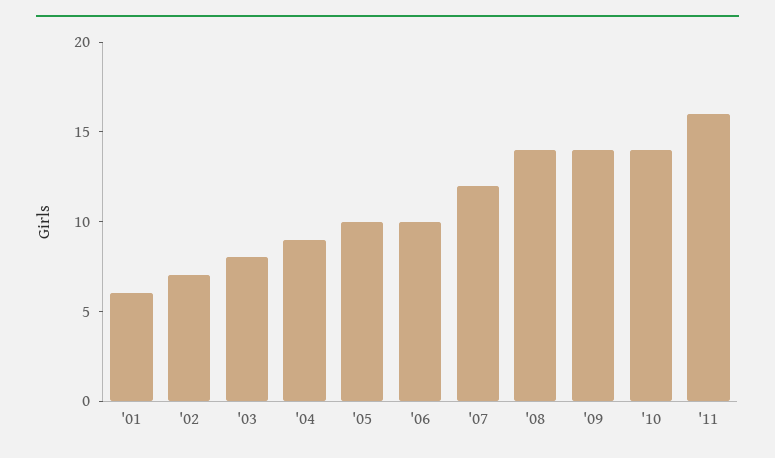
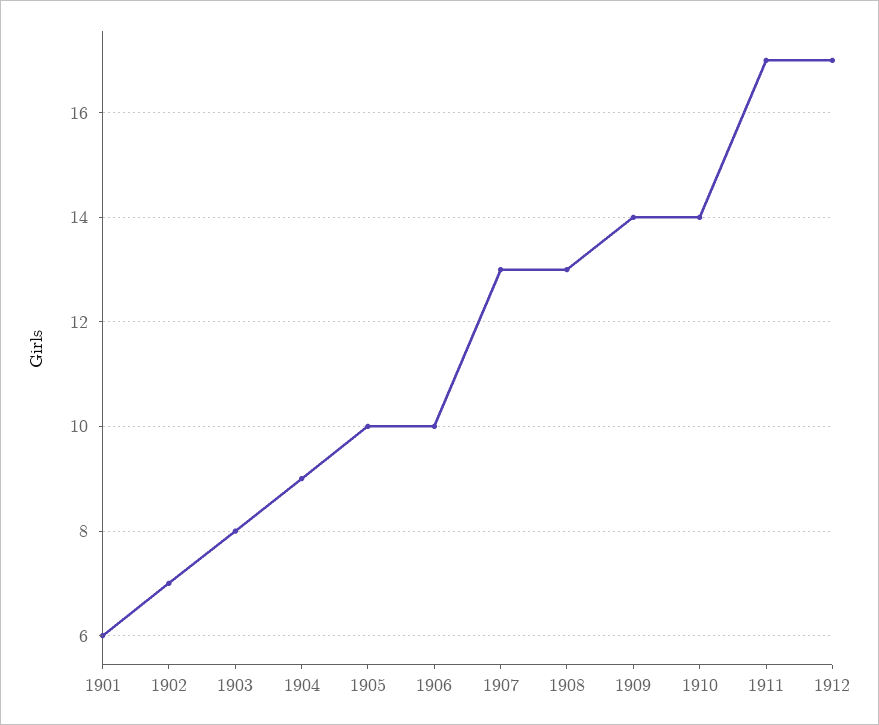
'07: 12 -> 13
'08: 14 -> 13
'11: 16 -> 17
1912: none -> 17

